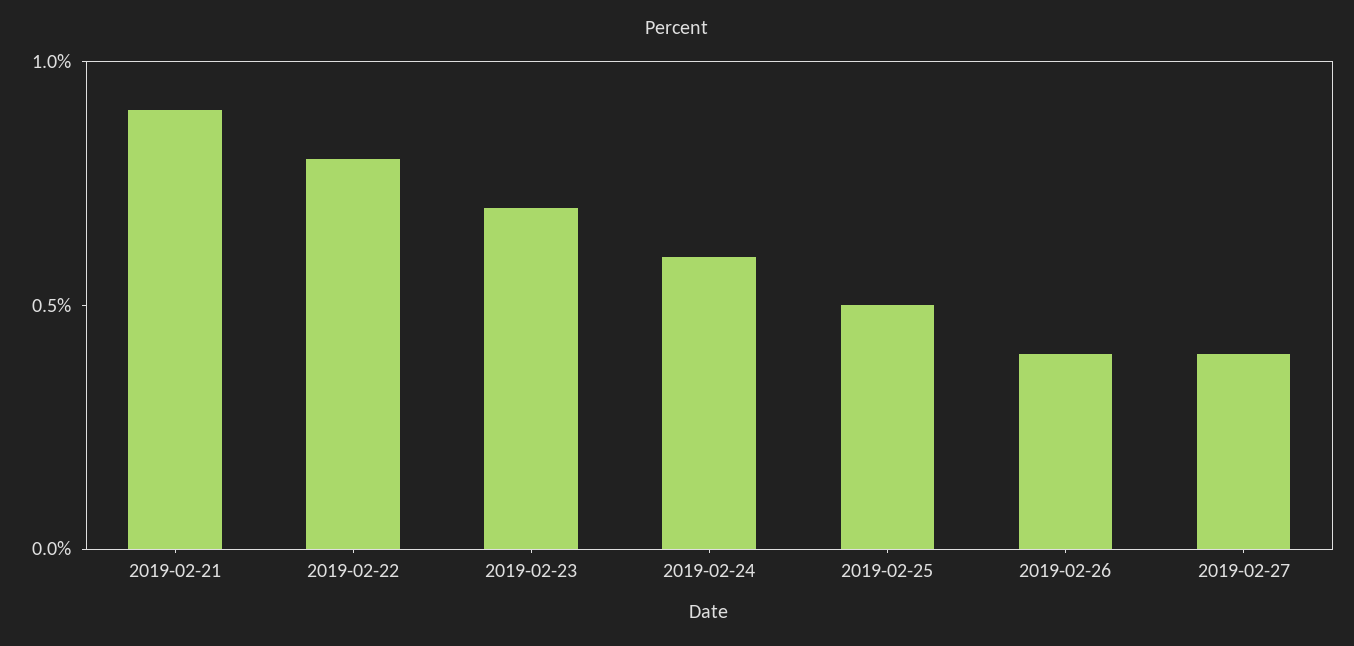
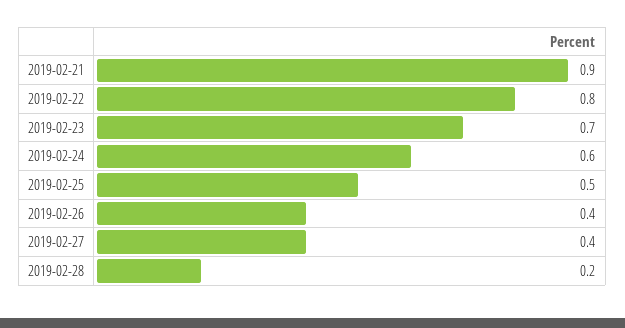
2019-02-28: none -> 0.2

